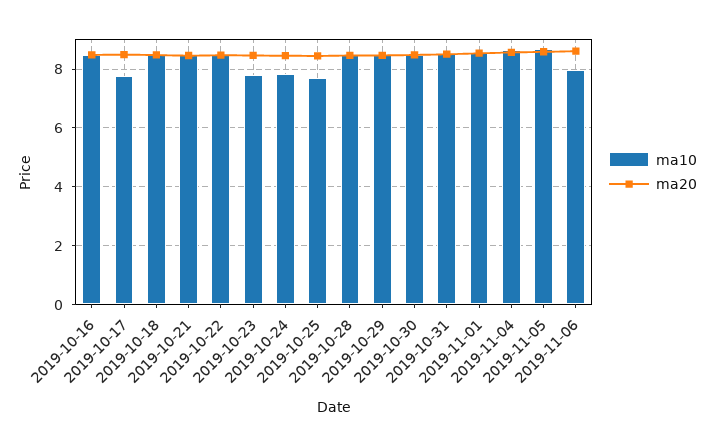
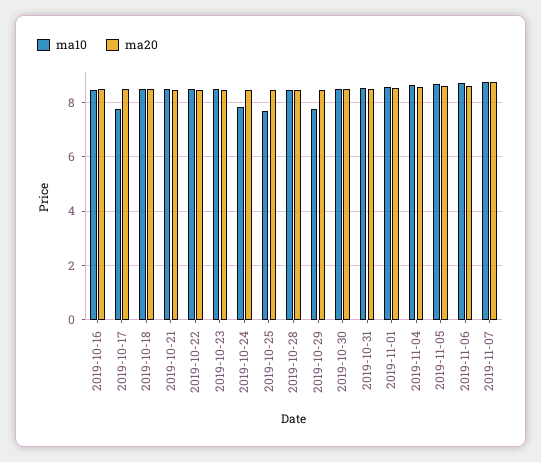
ma10, 2019-10-23: 7.75 -> 8.5
ma10, 2019-10-29: 8.5 -> 7.75
ma10, 2019-11-06: 8 -> 8.75
ma10, 2019-11-07: none -> 8.75
ma20, 2019-11-07: none -> 8.75

